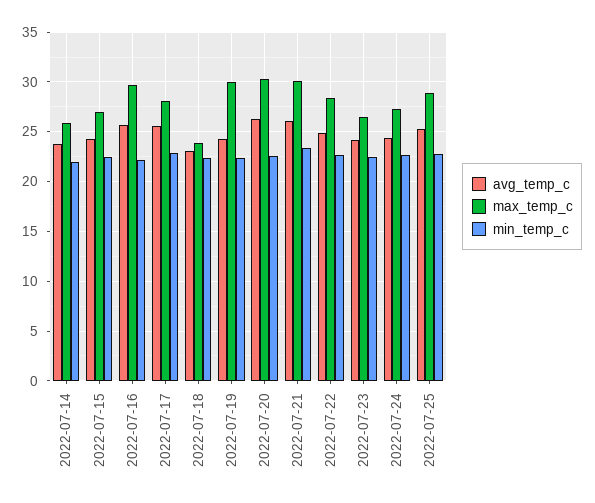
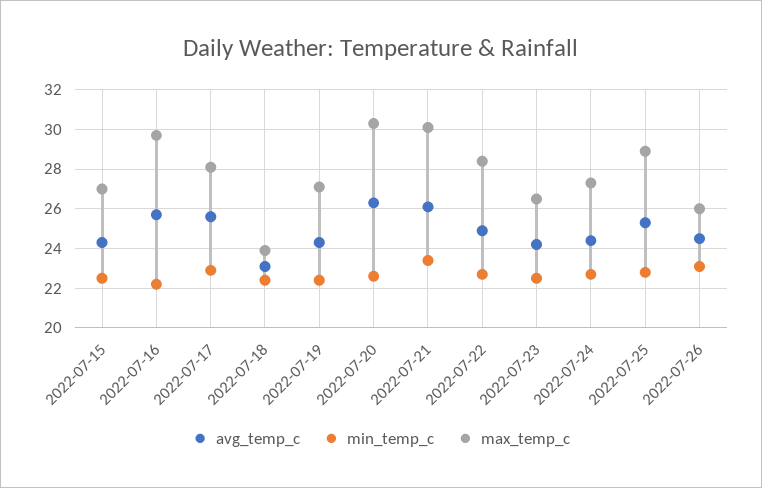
avg_temp_c, 2022-07-14: 24 -> none
max_temp_c, 2022-07-14: 26 -> none
min_temp_c, 2022-07-14: 22 -> none
max_temp_c, 2022-07-19: 30 -> 27
avg_temp_c, 2022-07-26: none -> 24.5
min_temp_c, 2022-07-26: none -> 23
max_temp_c, 2022-07-26: none -> 26

